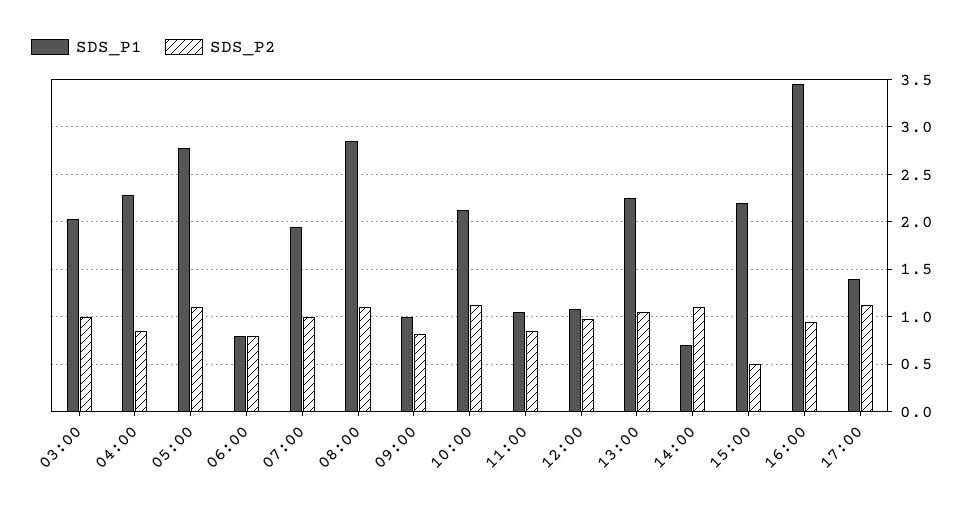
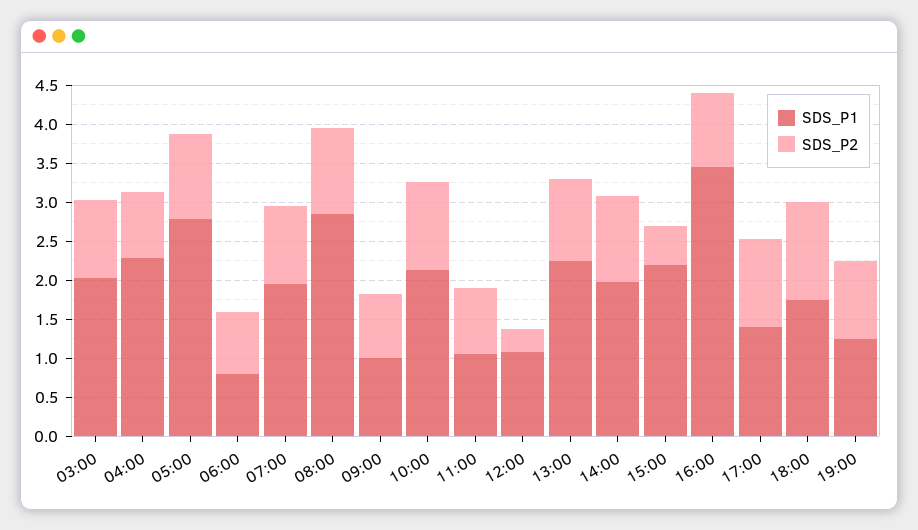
SDS_P2, 12:00: 1 -> 0.25
SDS_P1, 14:00: 0.7 -> 2
SDS_P1, 18:00: none -> 1.75
SDS_P2, 18:00: none -> 1.25
SDS_P1, 19:00: none -> 1.25
SDS_P2, 19:00: none -> 1

